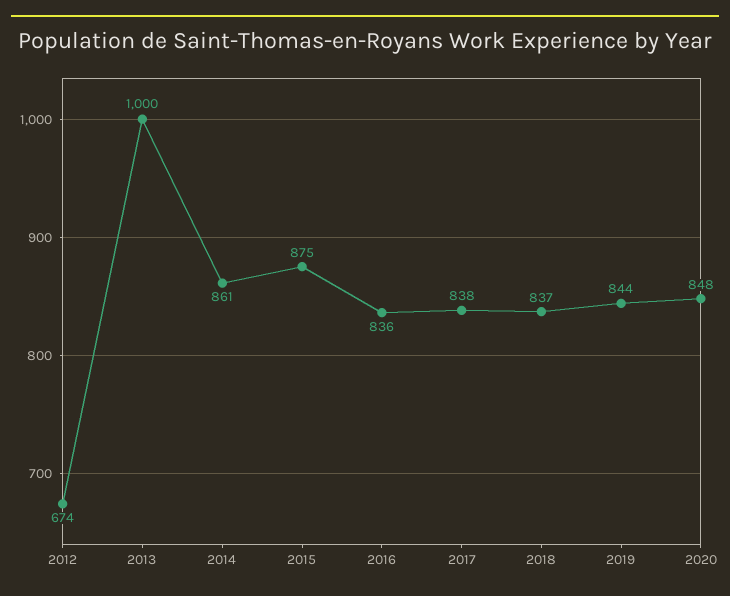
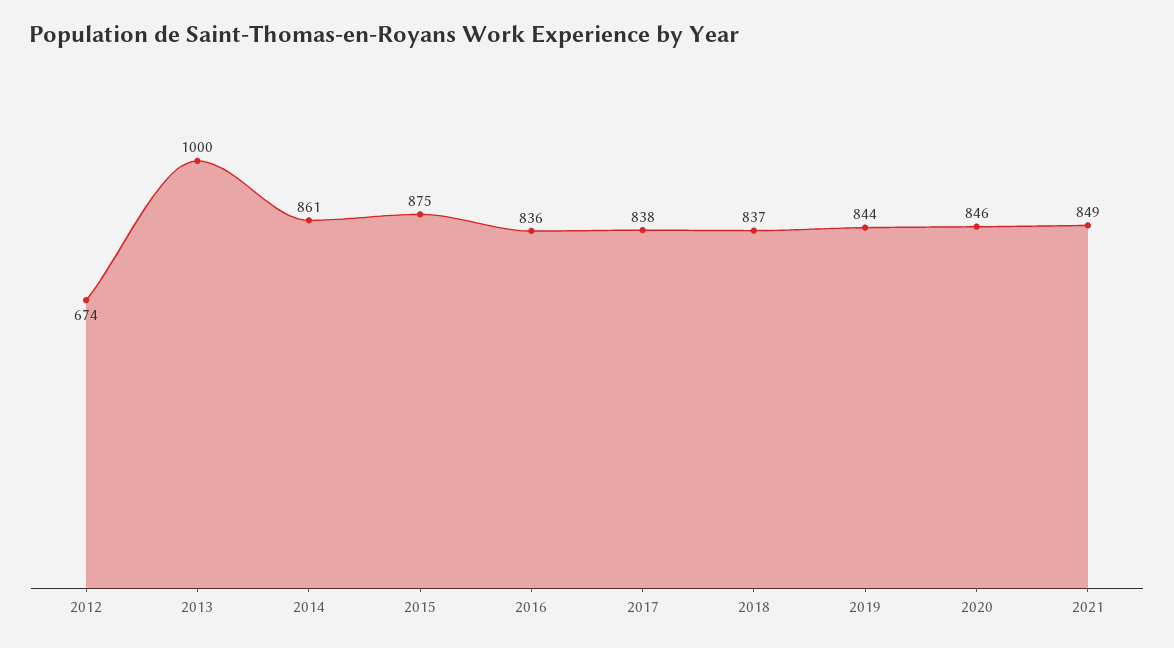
2020: 848 -> 846
2021: none -> 849

